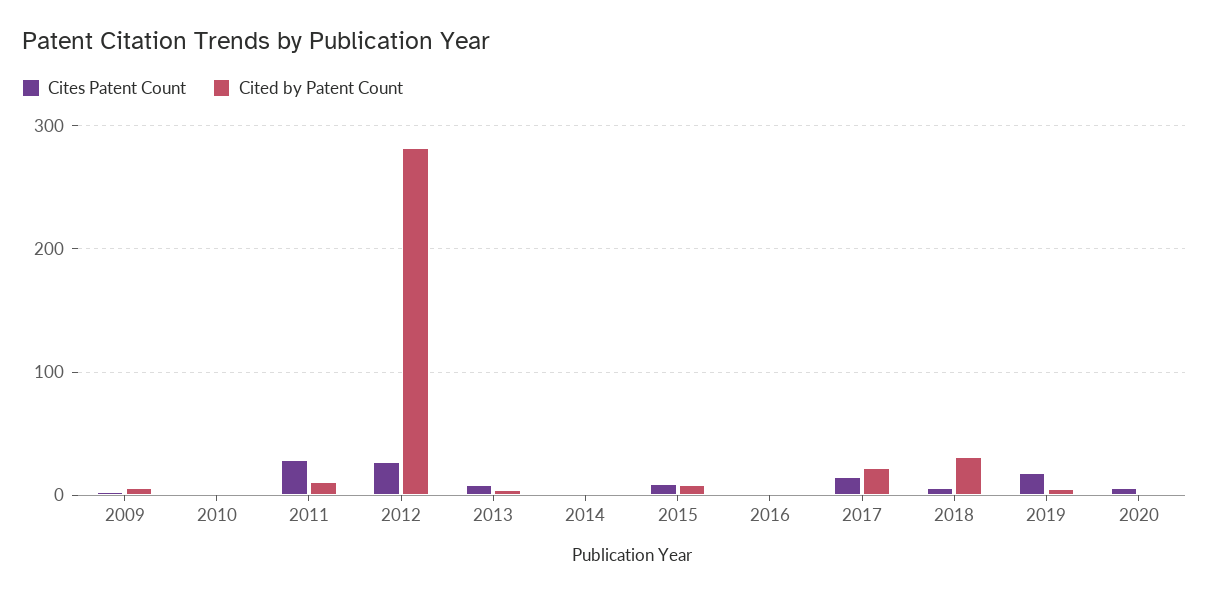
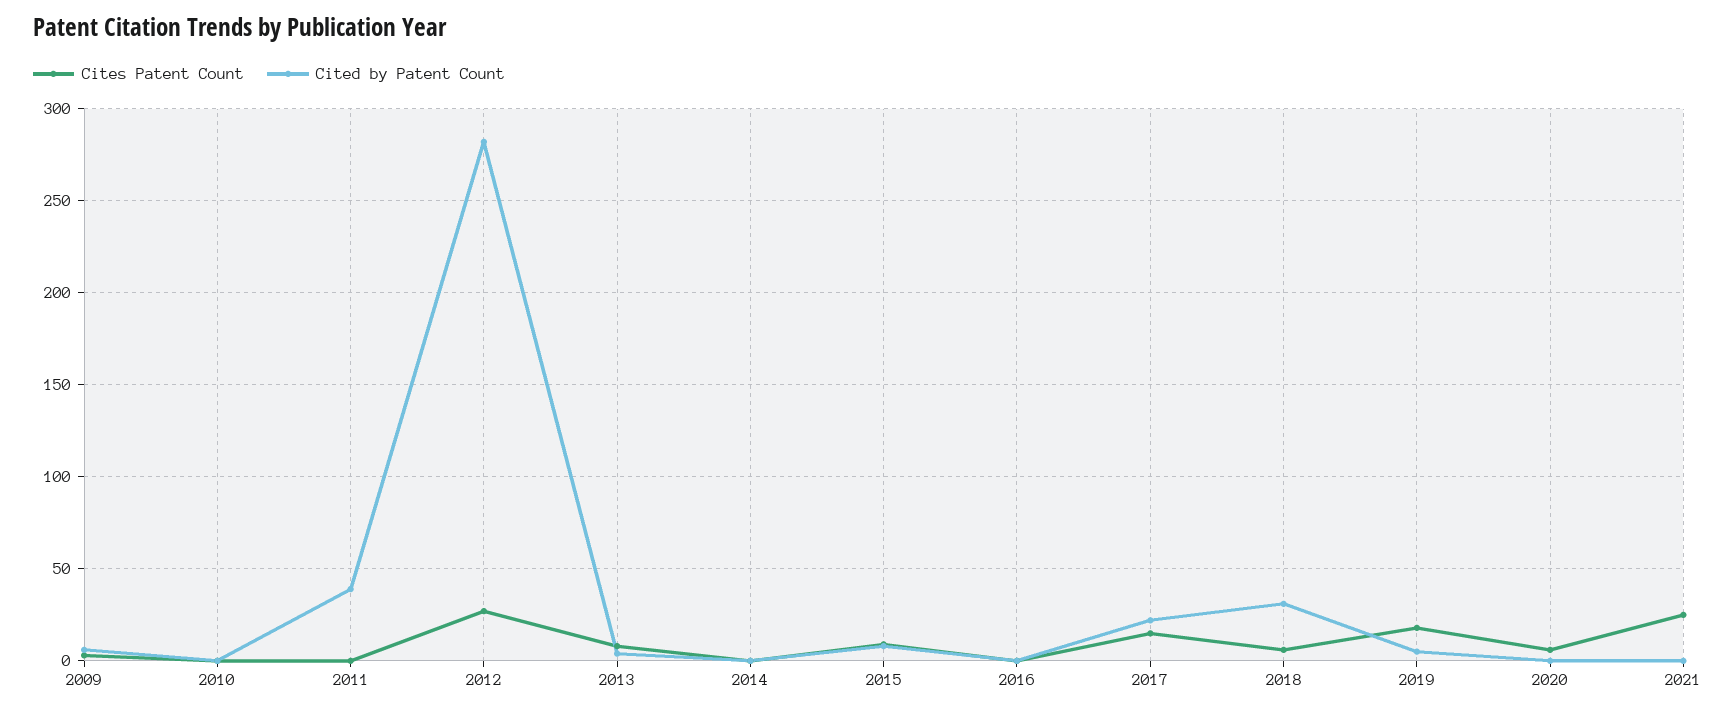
Cites Patent Count, 2011: 30 -> 0
Cited by Patent Count, 2011: 10 -> 40
Cites Patent Count, 2021: none -> 25
Cited by Patent Count, 2021: none -> 0

